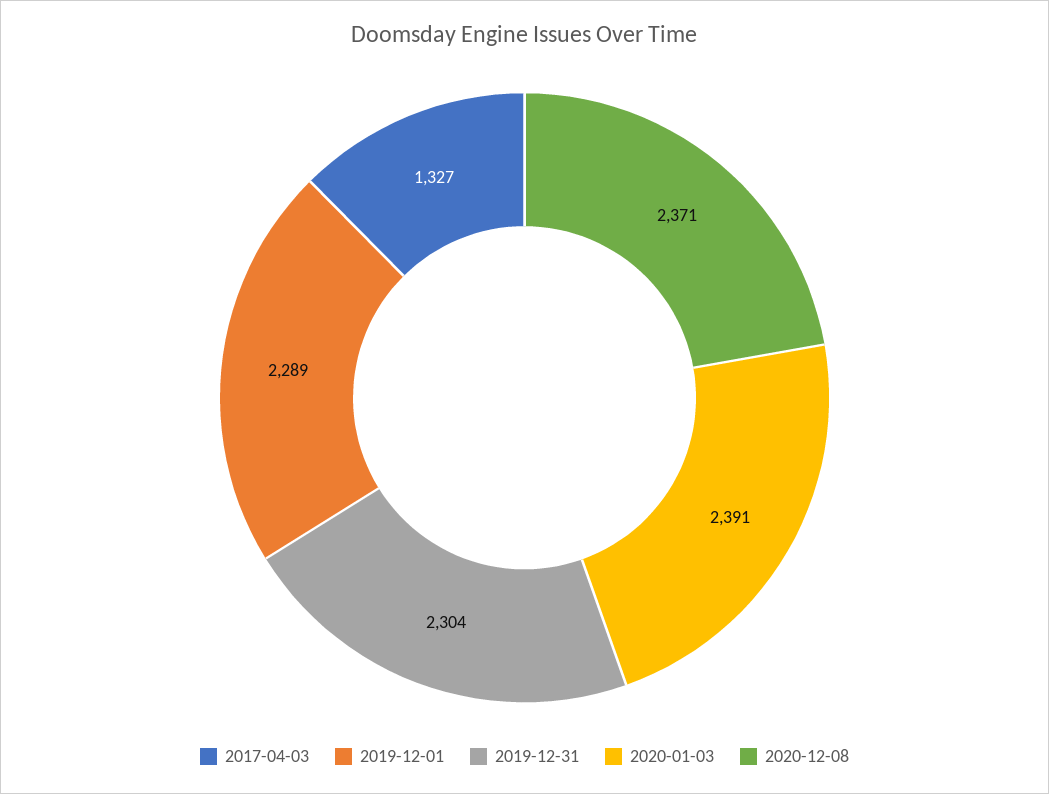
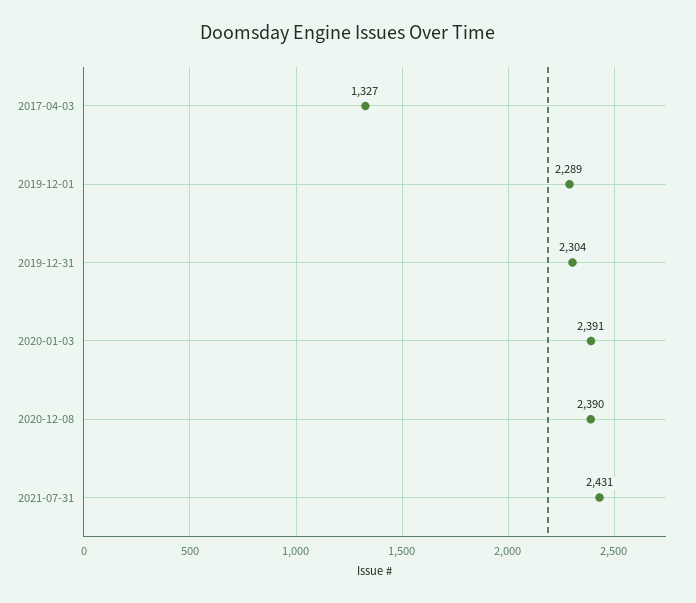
2020-12-08: 2371 -> 2390
2021-07-31: none -> 2431

